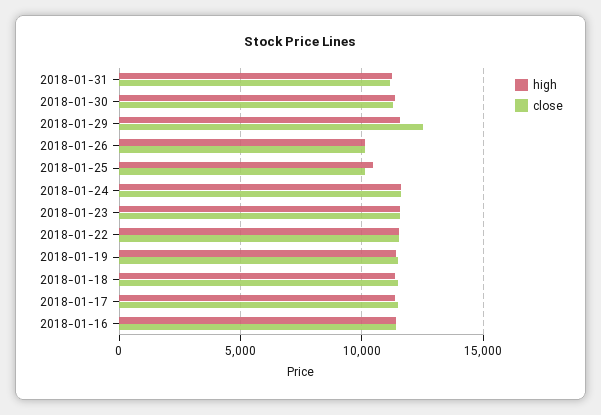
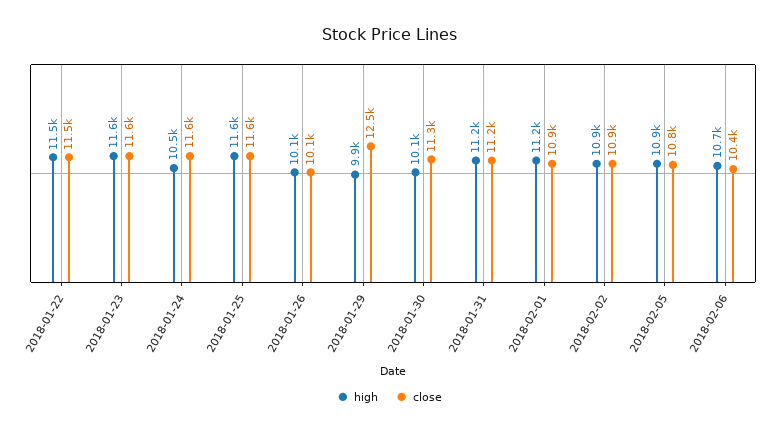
high, 2018-01-30: 11500 -> 10100
high, 2018-01-29: 11500 -> 9900
high, 2018-01-25: 10500 -> 11600
close, 2018-01-25: 10000 -> 11600
high, 2018-01-24: 11500 -> 10500
high, 2018-01-19: 11500 -> none
close, 2018-01-19: 11500 -> none
high, 2018-01-18: 11500 -> none
close, 2018-01-18: 11500 -> none
high, 2018-01-17: 11500 -> none
close, 2018-01-17: 11500 -> none
high, 2018-01-16: 11500 -> none
close, 2018-01-16: 11500 -> none
high, 2018-02-01: none -> 11200
close, 2018-02-01: none -> 10900
high, 2018-02-02: none -> 10900
close, 2018-02-02: none -> 10900
high, 2018-02-05: none -> 10900
close, 2018-02-05: none -> 10800
high, 2018-02-06: none -> 10700
close, 2018-02-06: none -> 10400

